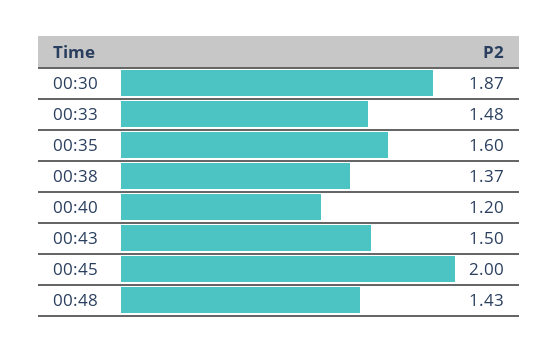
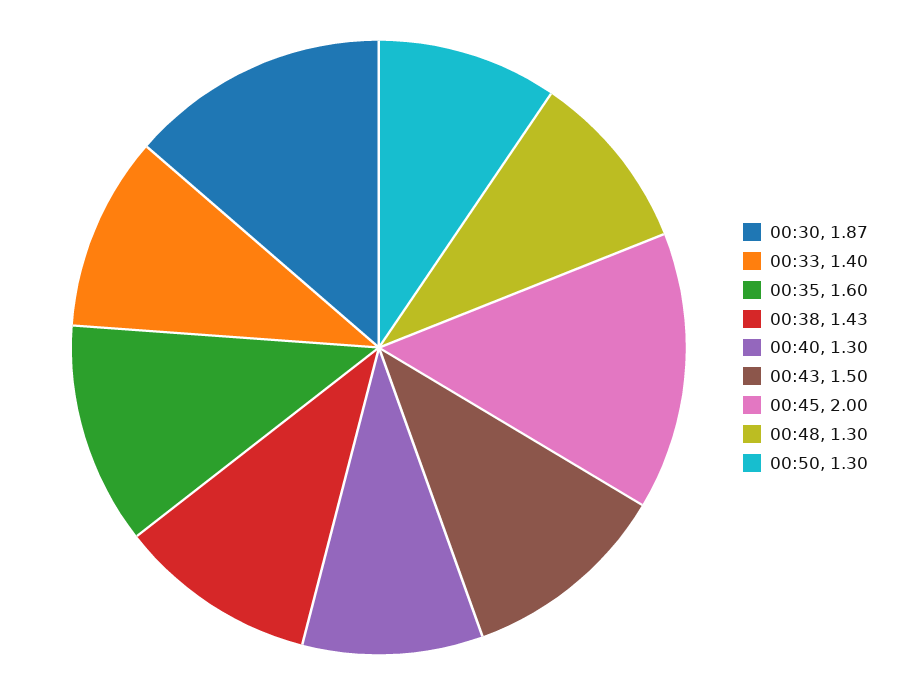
00:33: 1.48 -> 1.4
00:38: 1.37 -> 1.43
00:40: 1.2 -> 1.3
00:48: 1.43 -> 1.3
00:50: none -> 1.3

